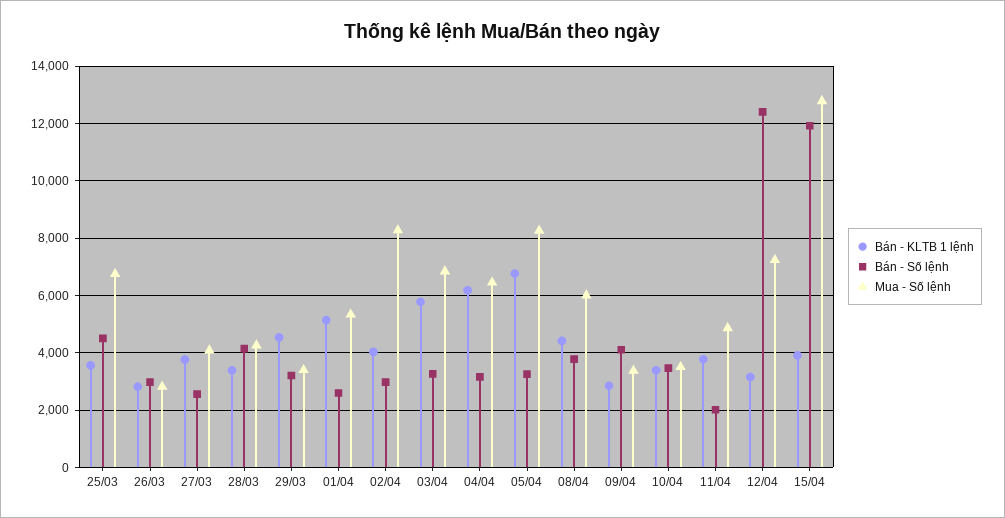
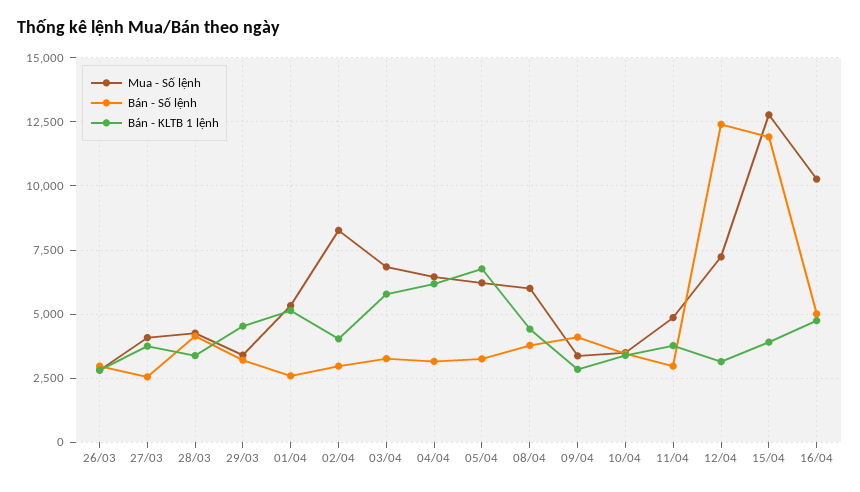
Bán - KLTB 1 lệnh, 25/03: 3500 -> none
Bán - Số lệnh, 25/03: 4500 -> none
Mua - Số lệnh, 25/03: 6750 -> none
Mua - Số lệnh, 05/04: 8250 -> 6250
Bán - Số lệnh, 11/04: 2000 -> 3000
Mua - Số lệnh, 16/04: none -> 10250
Bán - Số lệnh, 16/04: none -> 5000
Bán - KLTB 1 lệnh, 16/04: none -> 4750

